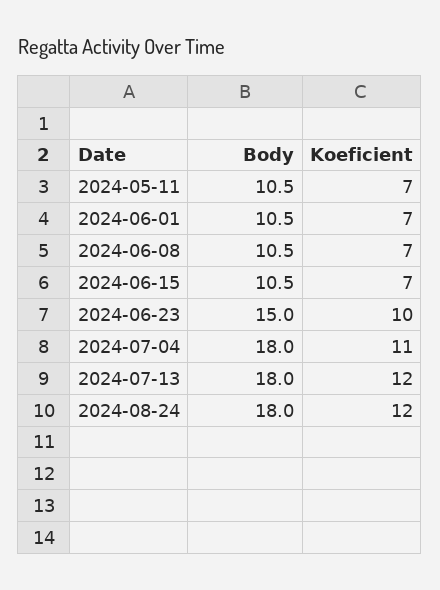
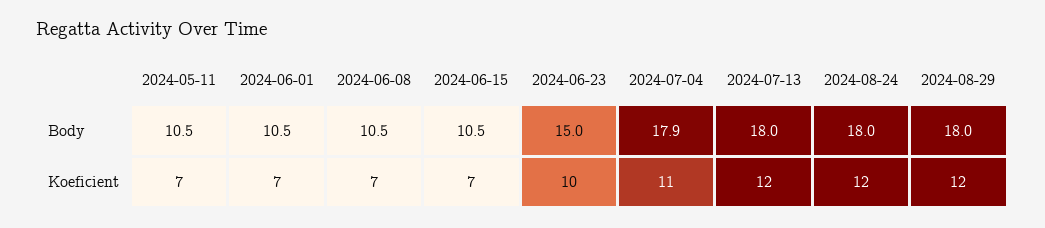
Body, 2024-07-04: 18 -> 17.9
Body, 2024-08-29: none -> 18
Koeficient, 2024-08-29: none -> 12

